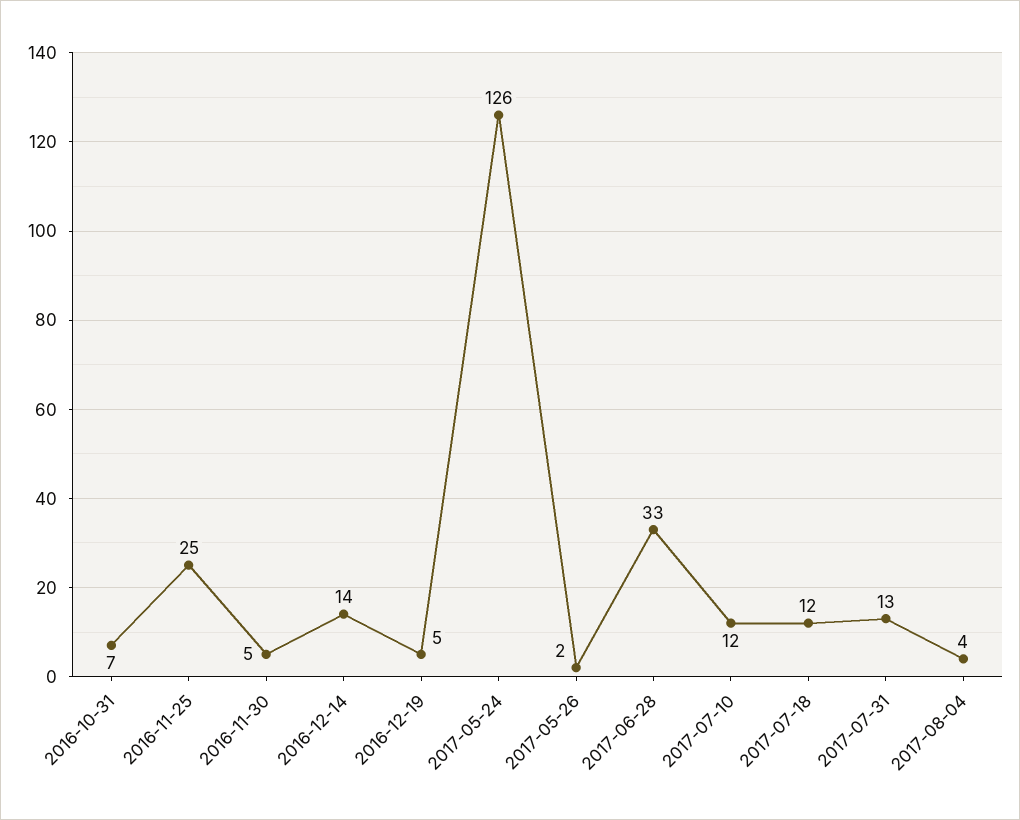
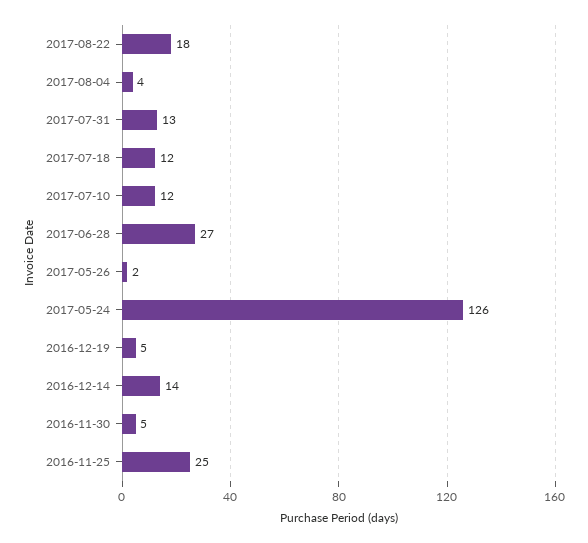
2016-10-31: 7 -> none
2017-06-28: 33 -> 27
2017-08-22: none -> 18

